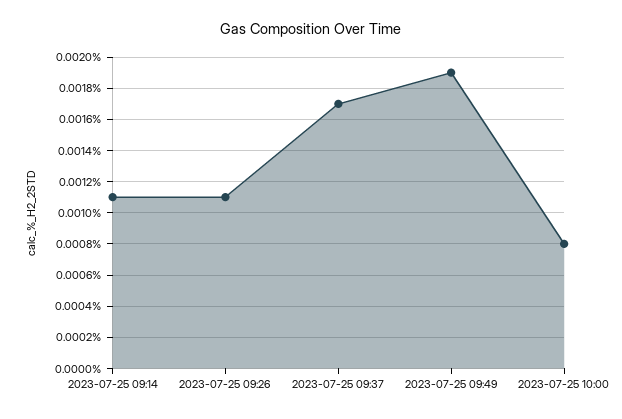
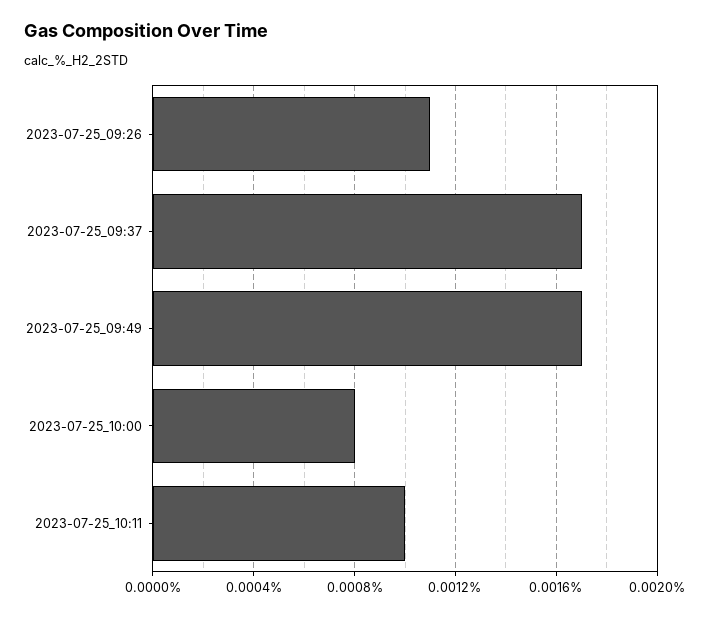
2023-07-25 09:14: 0.0011 -> none
2023-07-25 09:49: 0.0019 -> 0.0017
2023-07-25_10:11: none -> 0.001

